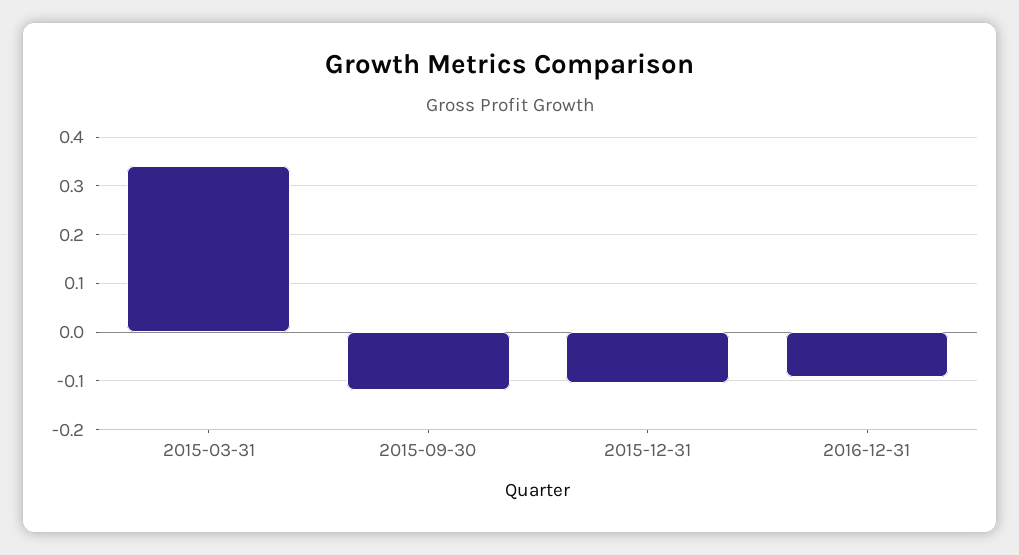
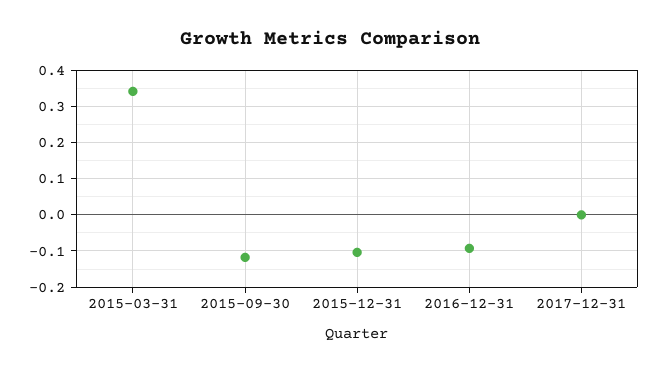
2017-12-31: none -> 0

